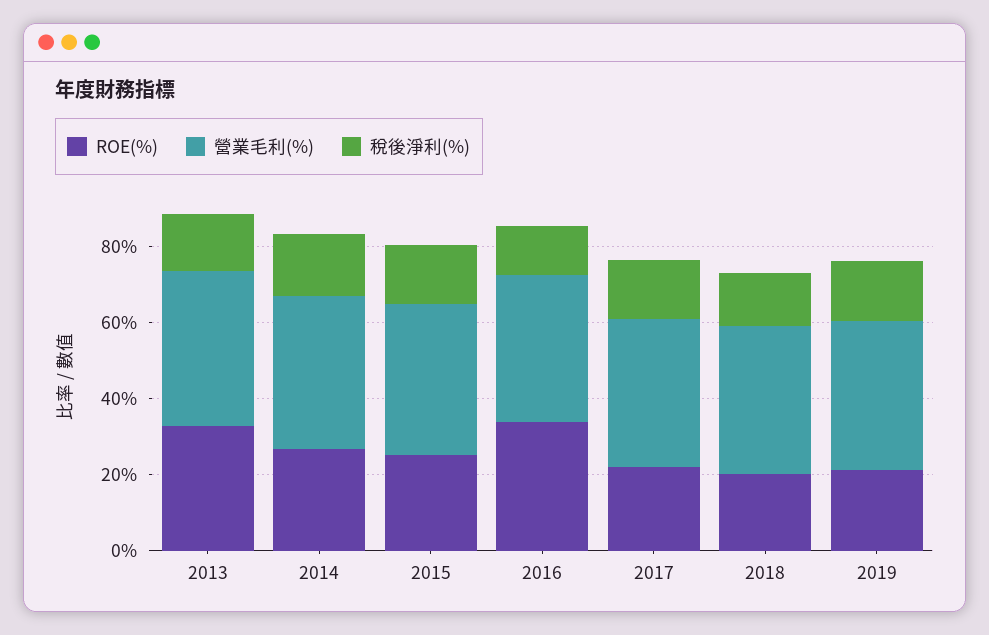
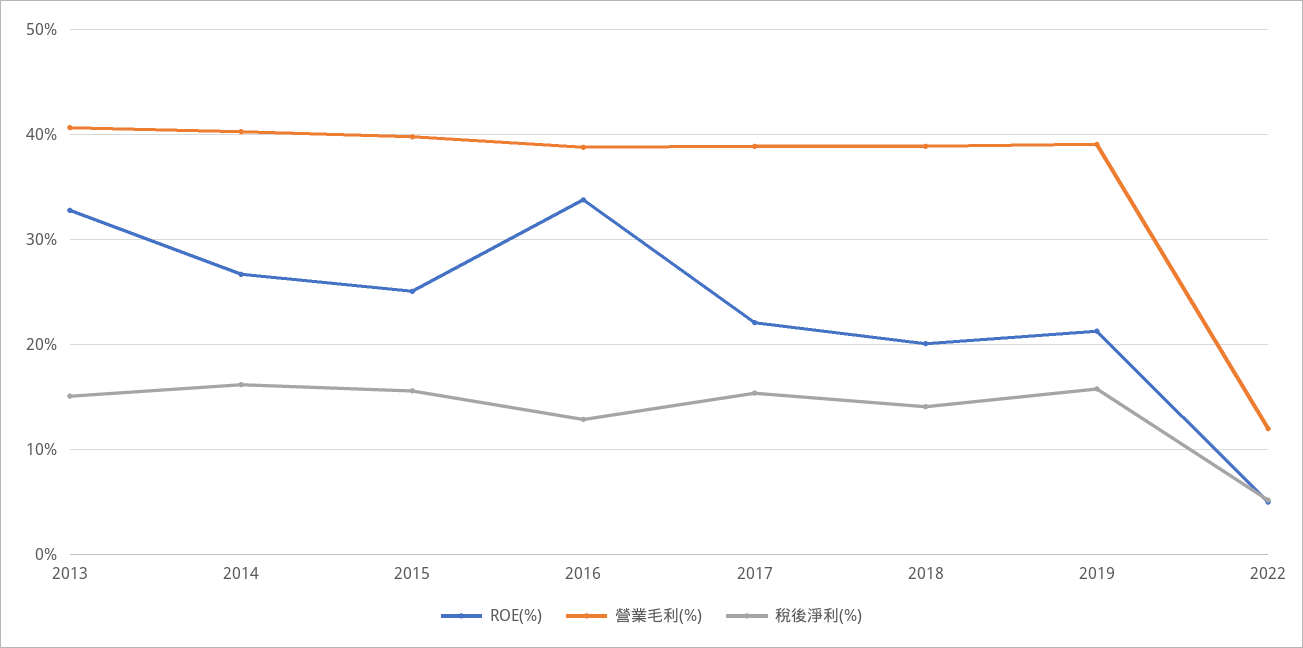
ROE(%), 2022: none -> 5
營業毛利(%), 2022: none -> 12
稅後淨利(%), 2022: none -> 5

